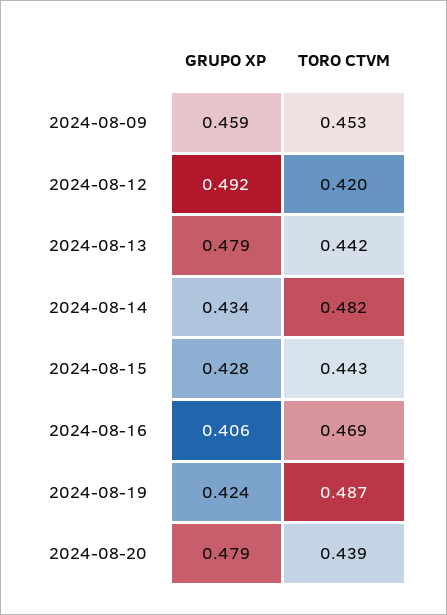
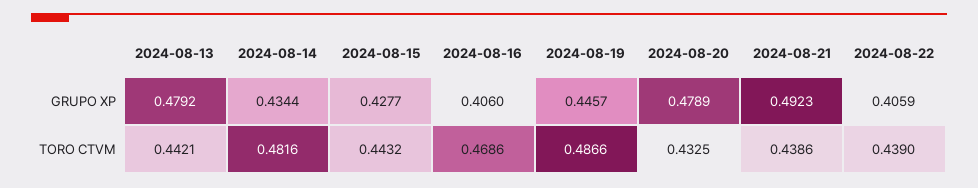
GRUPO XP, 2024-08-09: 0.459 -> none
TORO CTVM, 2024-08-09: 0.453 -> none
GRUPO XP, 2024-08-12: 0.492 -> none
TORO CTVM, 2024-08-12: 0.42 -> none
GRUPO XP, 2024-08-19: 0.424 -> 0.4457
TORO CTVM, 2024-08-20: 0.439 -> 0.4325
GRUPO XP, 2024-08-21: none -> 0.4923
GRUPO XP, 2024-08-22: none -> 0.4059
TORO CTVM, 2024-08-21: none -> 0.4386
TORO CTVM, 2024-08-22: none -> 0.439

